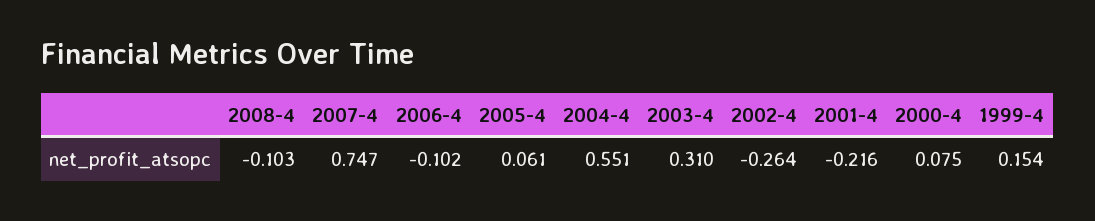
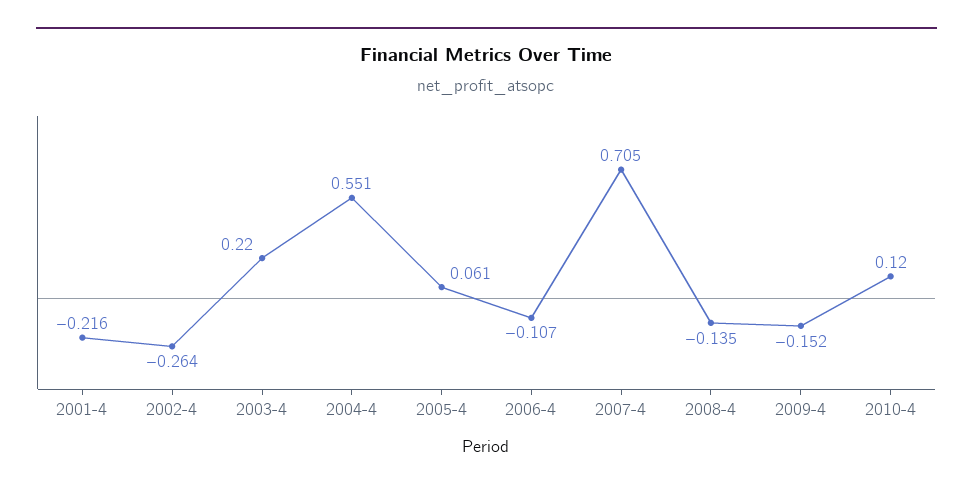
2008-4: -0.103 -> -0.135
2007-4: 0.747 -> 0.705
2006-4: -0.102 -> -0.107
2003-4: 0.31 -> 0.22
2000-4: 0.075 -> none
1999-4: 0.154 -> none
2009-4: none -> -0.152
2010-4: none -> 0.12

